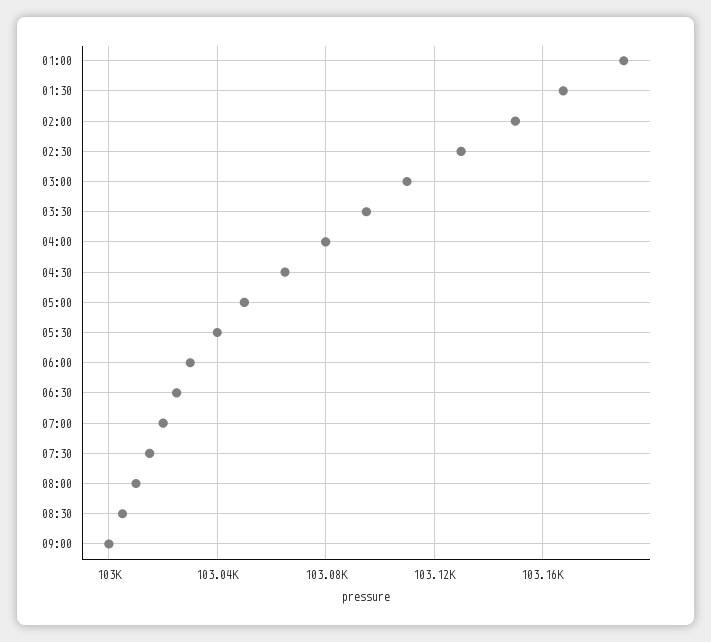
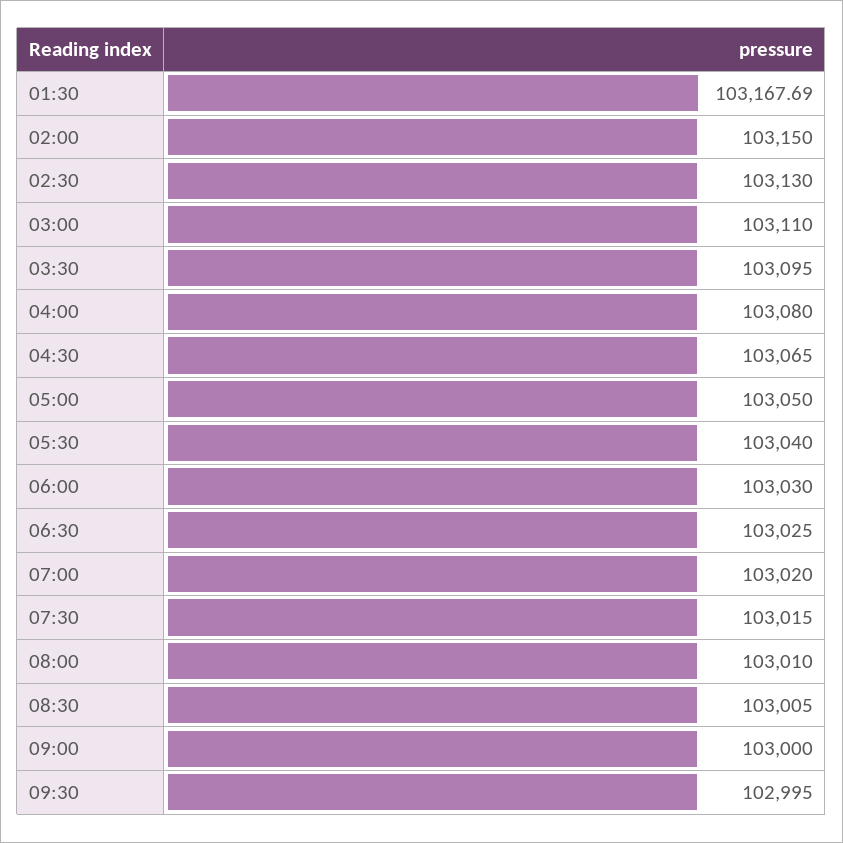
01:00: 103190 -> none
09:30: none -> 102995

